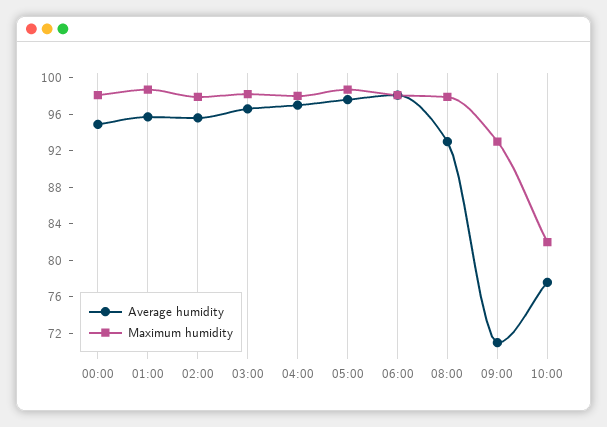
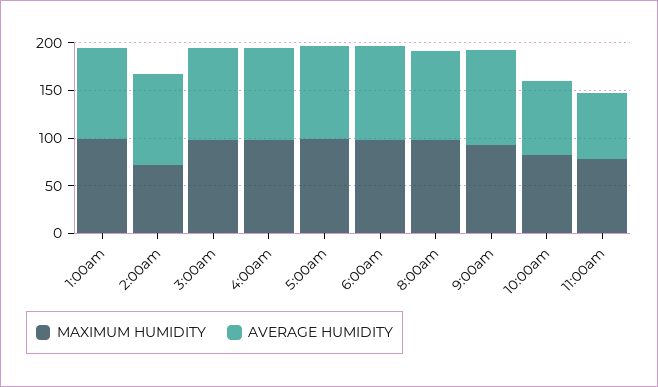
Average humidity, 00:00: 95 -> none
Maximum humidity, 00:00: 98 -> none
Maximum humidity, 02:00: 98 -> 70
Average humidity, 09:00: 71 -> 100
Maximum humidity, 11:00am: none -> 80
Average humidity, 11:00am: none -> 70

